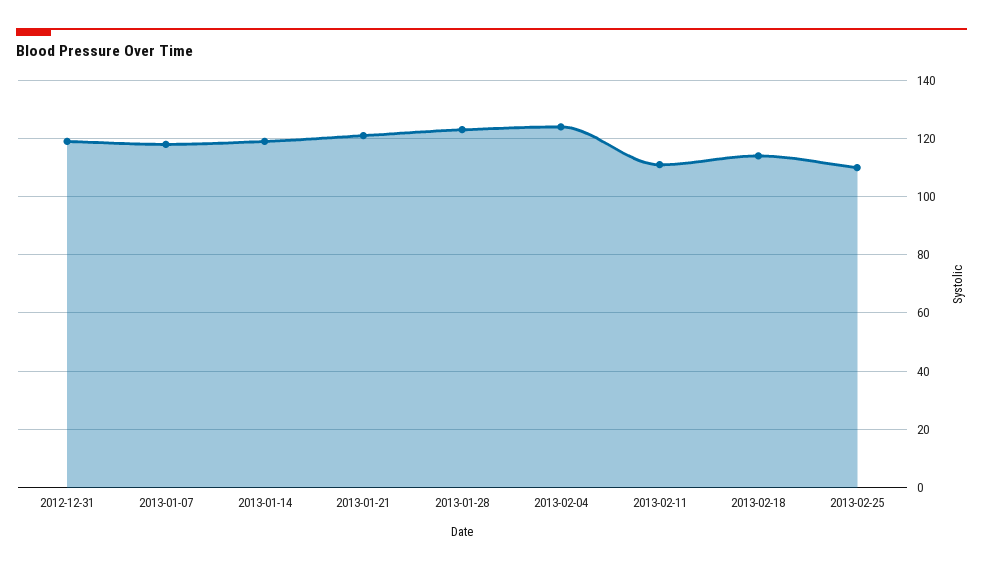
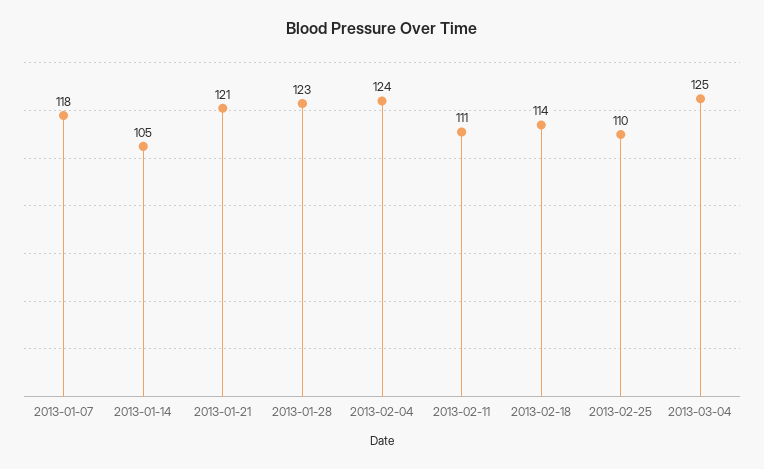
2012-12-31: 120 -> none
2013-01-14: 120 -> 105
2013-03-04: none -> 125

